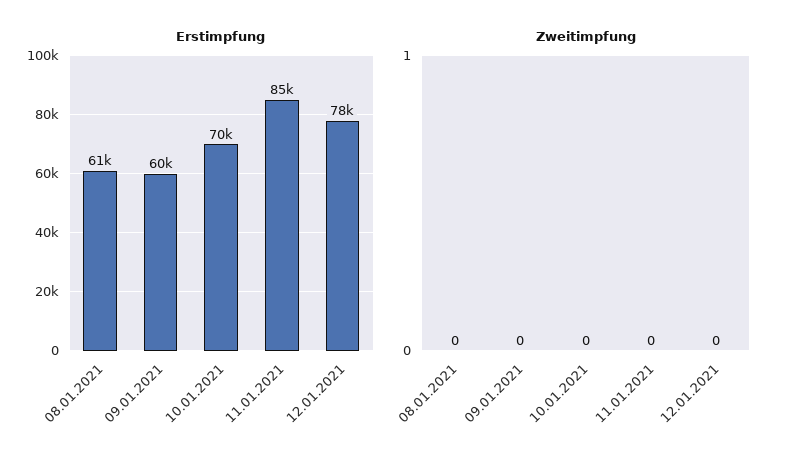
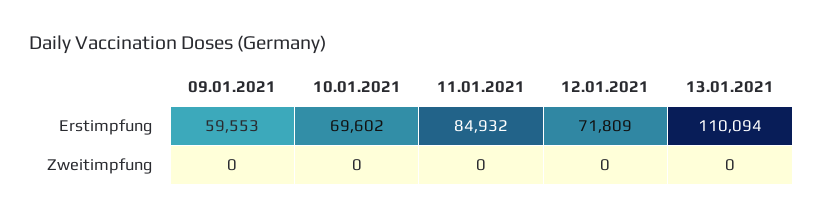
Erstimpfung, 08.01.2021: 61000 -> none
Erstimpfung, 12.01.2021: 78000 -> 71809
Zweitimpfung, 08.01.2021: 0 -> none
Erstimpfung, 13.01.2021: none -> 110094
Zweitimpfung, 13.01.2021: none -> 0

